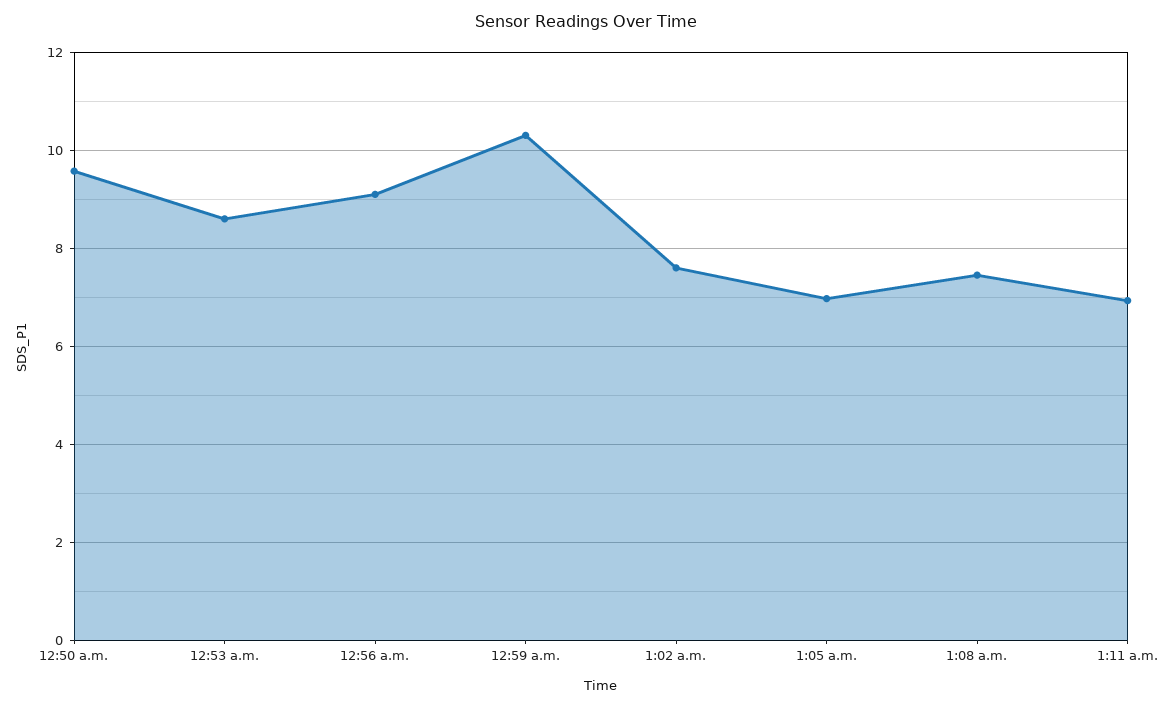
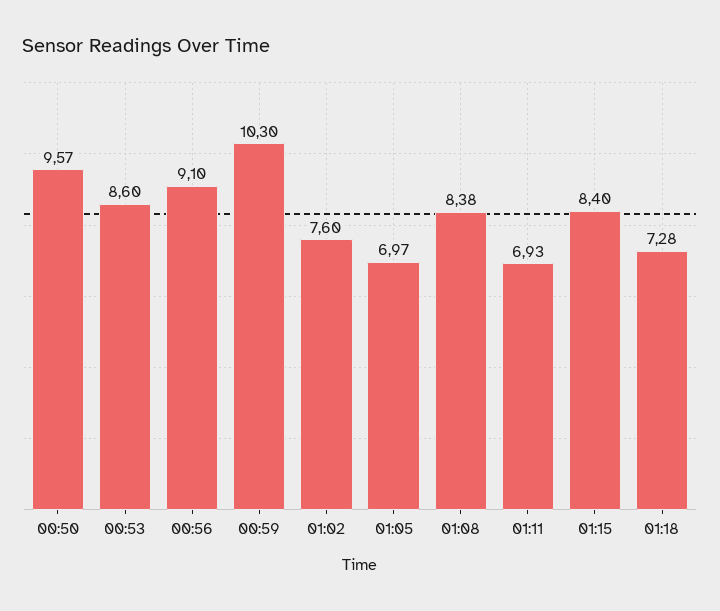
1:08 a.m.: 7.4 -> 8.38
01:15: none -> 8.4
01:18: none -> 7.28

